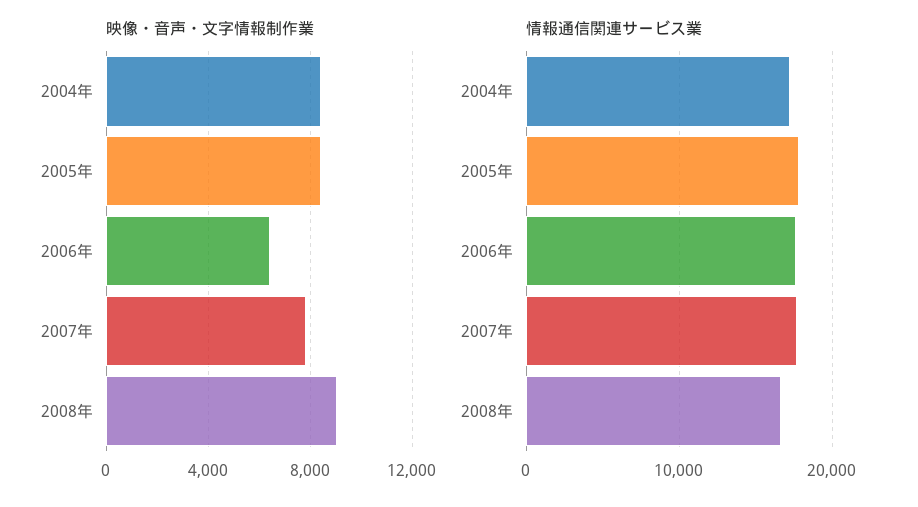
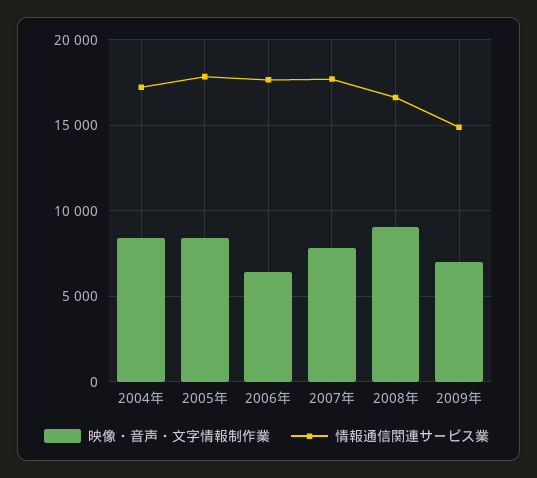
映像・音声・文字情報制作業, 2009年: none -> 7000
情報通信関連サービス業, 2009年: none -> 15000

